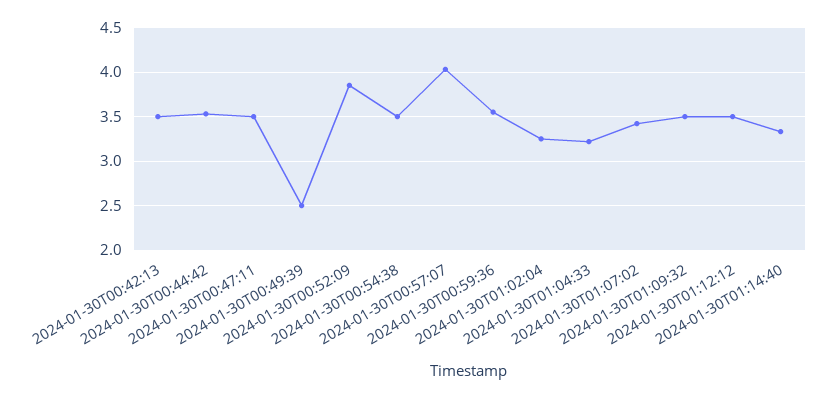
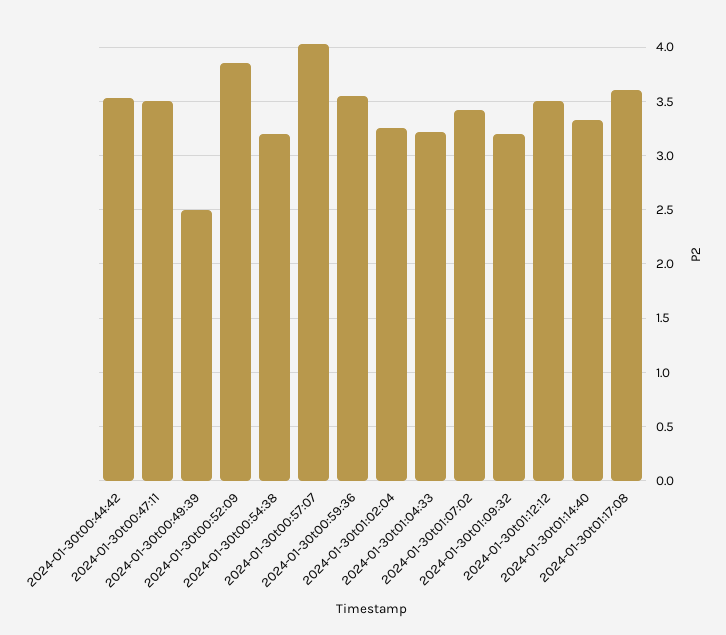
2024-01-30T00:42:13: 3.5 -> none
2024-01-30T00:54:38: 3.5 -> 3.2
2024-01-30T01:09:32: 3.5 -> 3.2
2024-01-30t01:17:08: none -> 3.6

